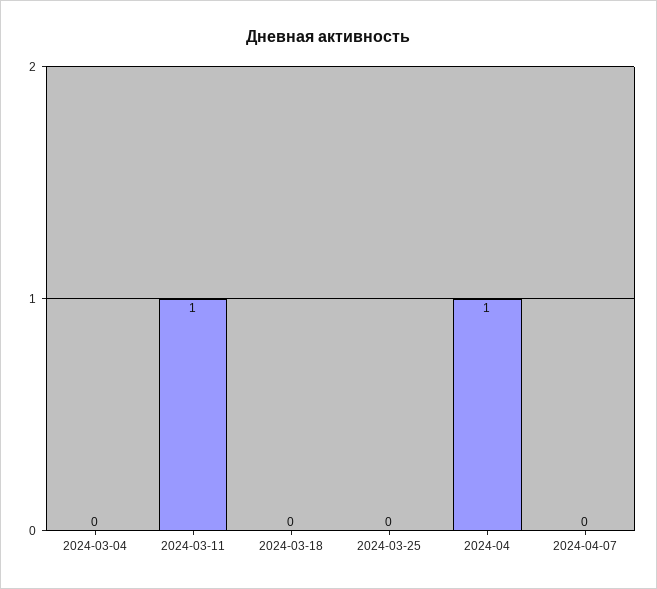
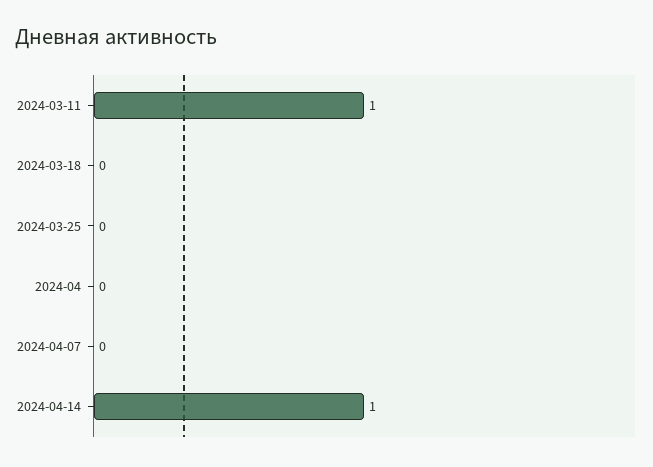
2024-03-04: 0 -> none
2024-04: 1 -> 0
2024-04-14: none -> 1

